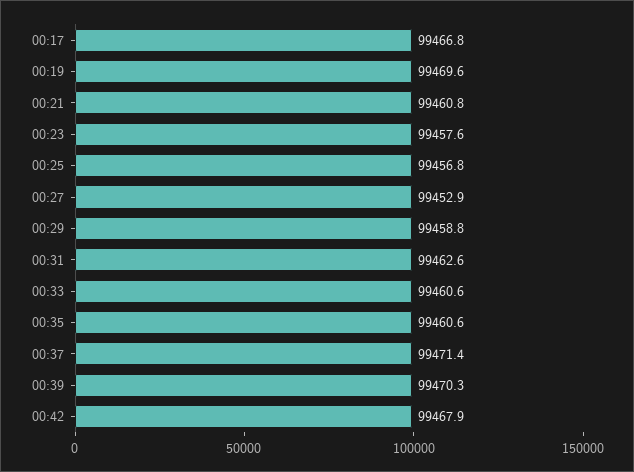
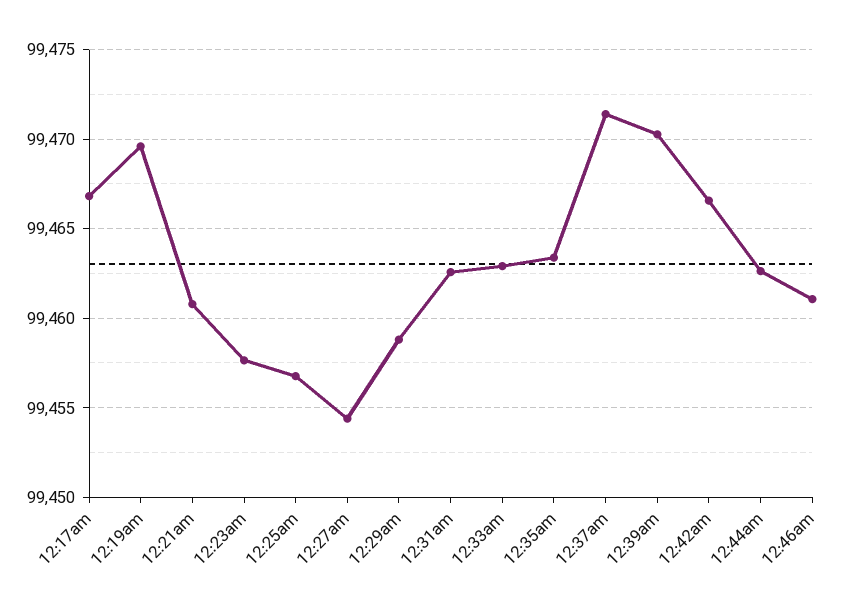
00:27: 99452.9 -> 99454.5
00:33: 99460.6 -> 99463
00:35: 99460.6 -> 99463.5
00:42: 99467.9 -> 99466.5
12:44am: none -> 99462.5
12:46am: none -> 99461

